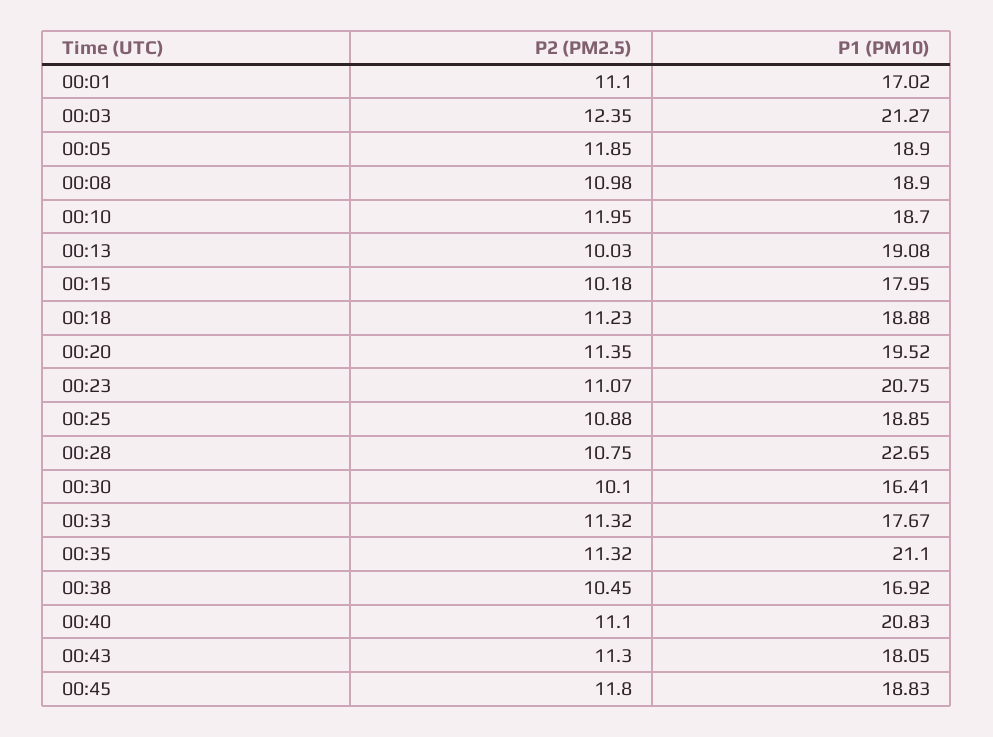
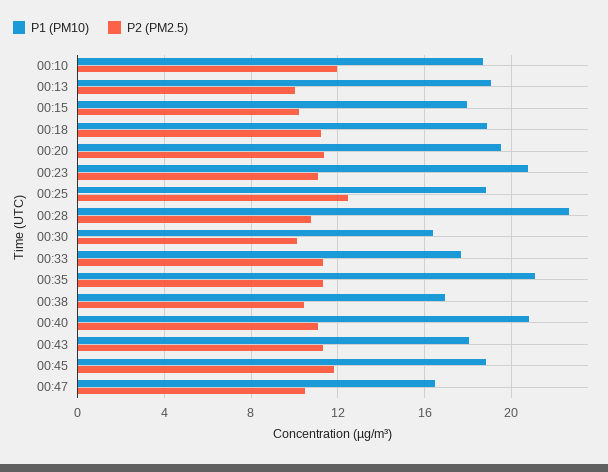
P2 (PM2.5), 00:01: 11.1 -> none
P1 (PM10), 00:01: 17.02 -> none
P2 (PM2.5), 00:03: 12.35 -> none
P1 (PM10), 00:03: 21.27 -> none
P2 (PM2.5), 00:05: 11.85 -> none
P1 (PM10), 00:05: 18.9 -> none
P2 (PM2.5), 00:08: 10.98 -> none
P1 (PM10), 00:08: 18.9 -> none
P2 (PM2.5), 00:25: 10.88 -> 12.5
P1 (PM10), 00:47: none -> 16.5
P2 (PM2.5), 00:47: none -> 10.5

